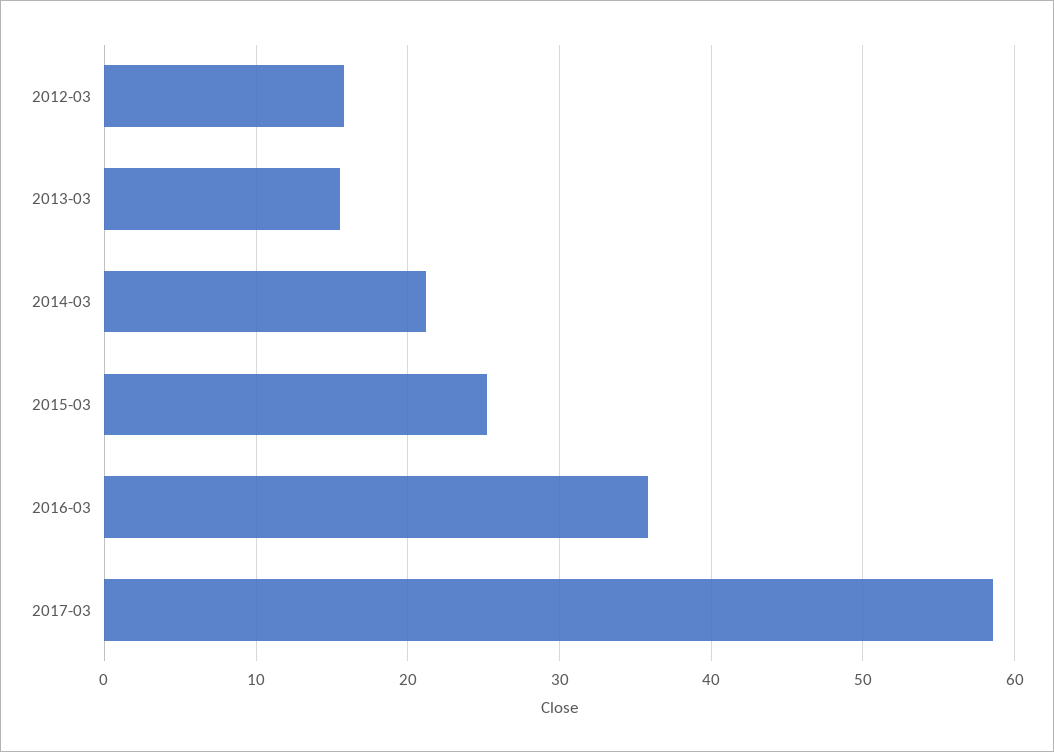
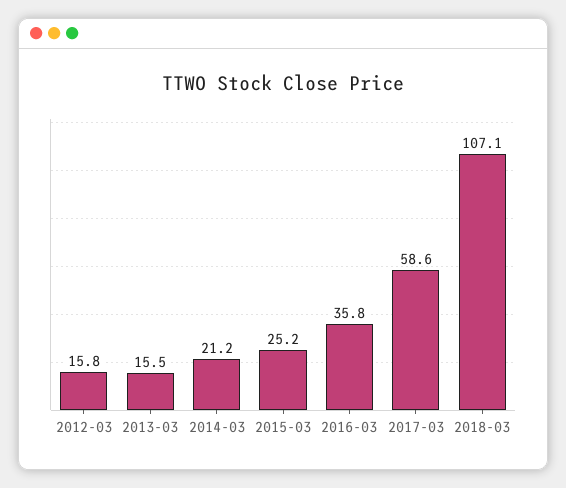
2018-03: none -> 107.1

